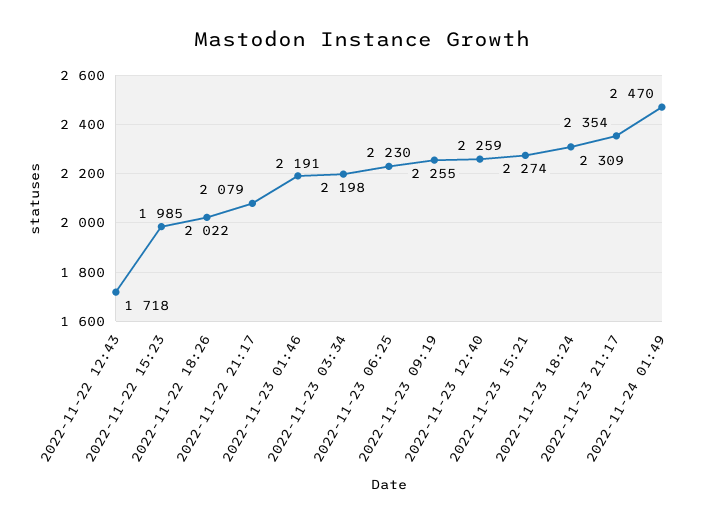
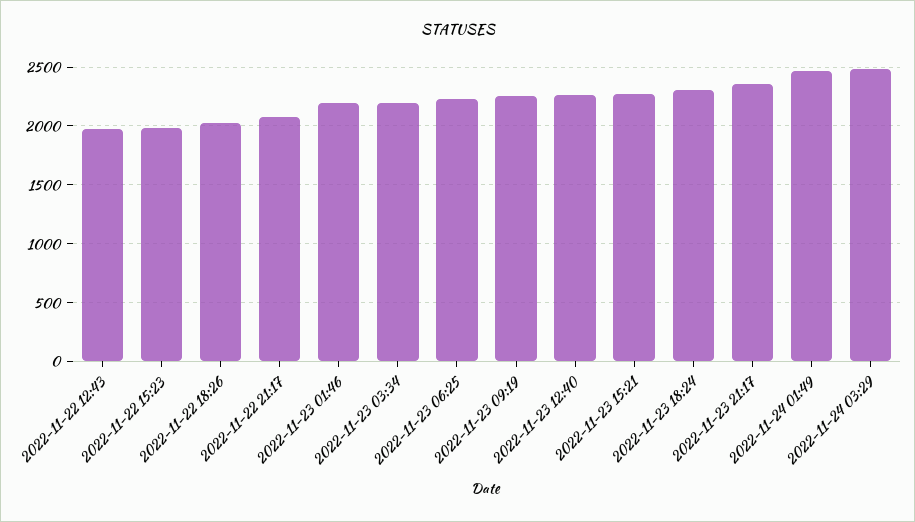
2022-11-22 12:43: 1718 -> 2000
2022-11-24 03:29: none -> 2500

